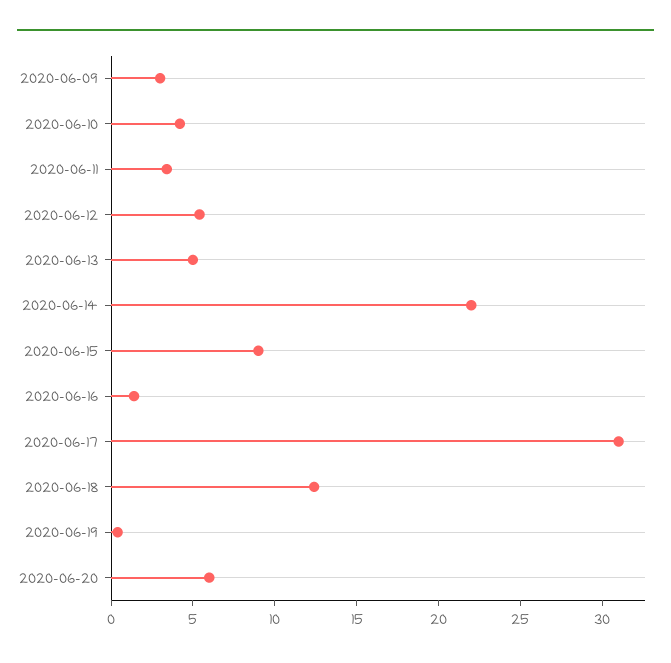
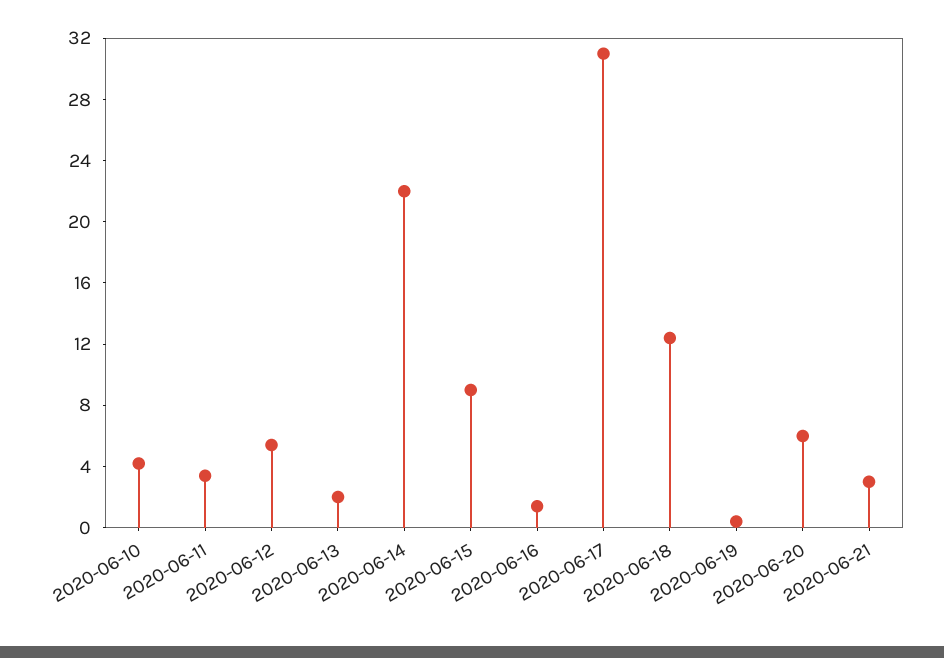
2020-06-09: 3 -> none
2020-06-13: 5 -> 2
2020-06-21: none -> 3

